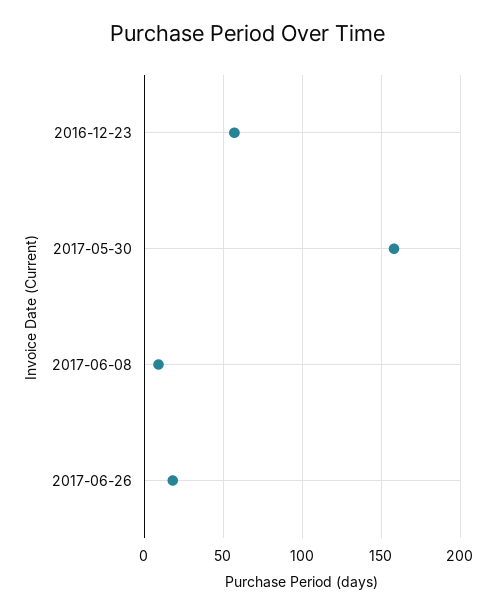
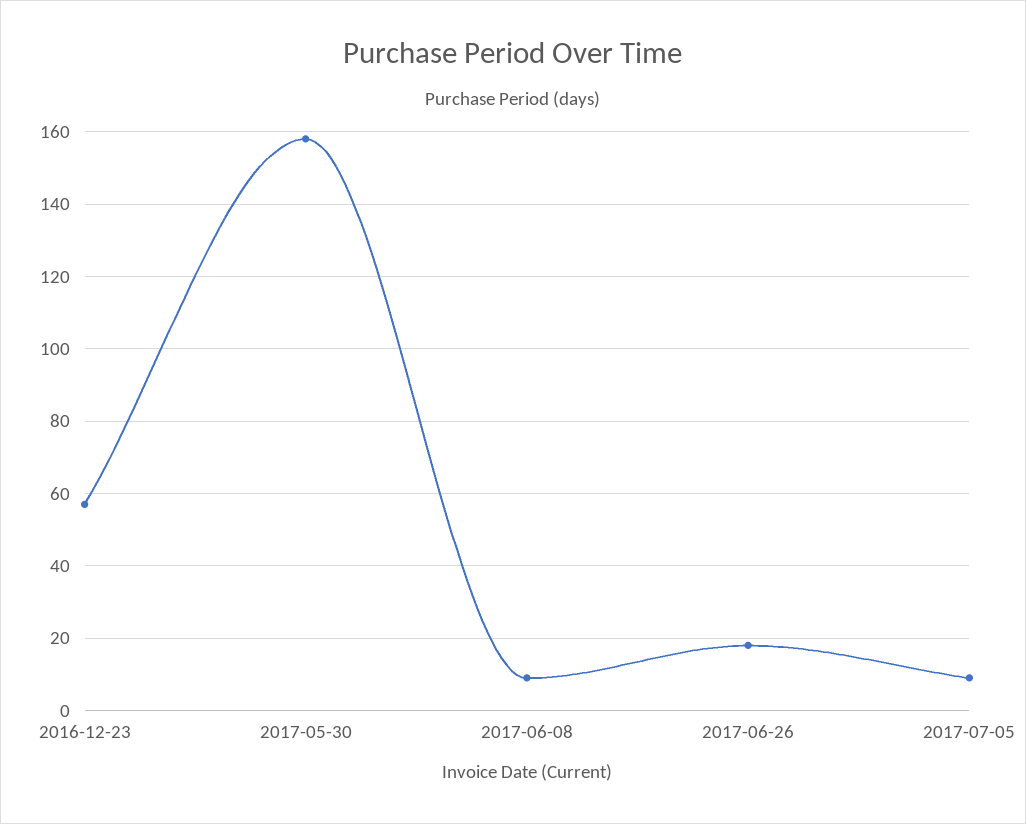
2017-07-05: none -> 10

